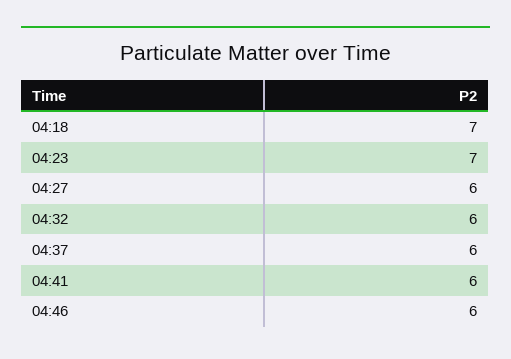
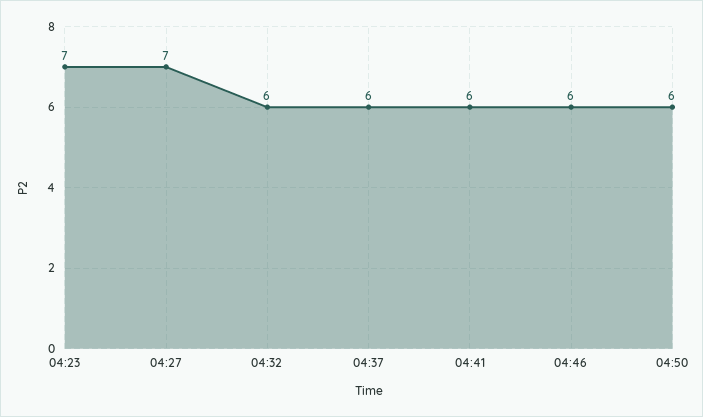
04:18: 7 -> none
04:27: 6 -> 7
04:50: none -> 6

